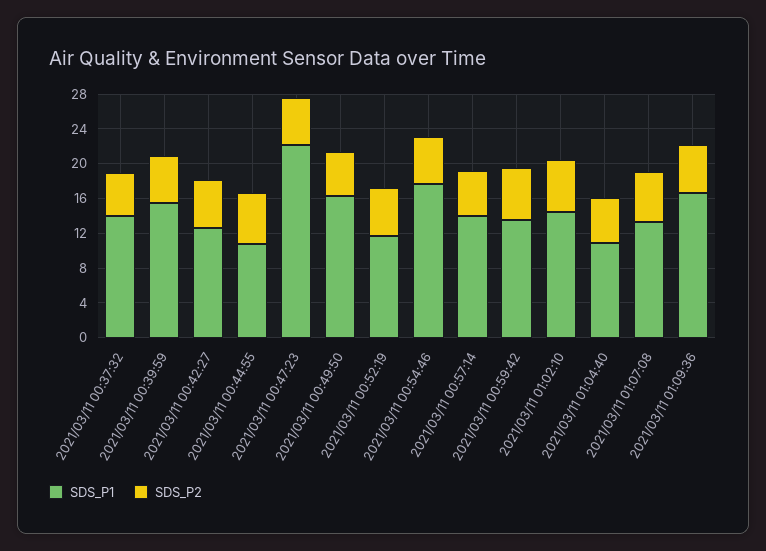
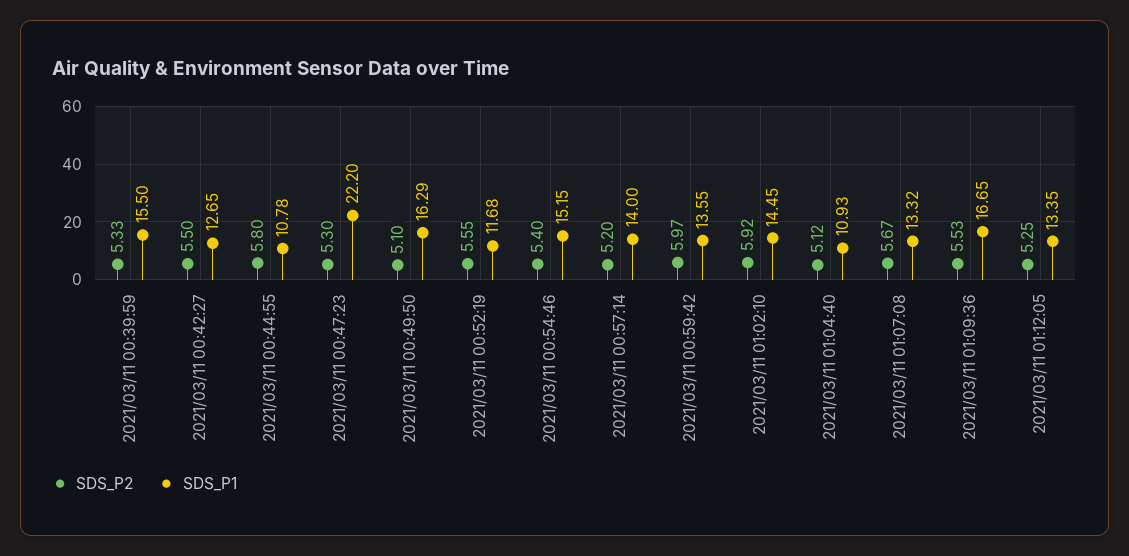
SDS_P1, 2021/03/11 00:37:32: 14 -> none
SDS_P2, 2021/03/11 00:37:32: 5 -> none
SDS_P1, 2021/03/11 00:54:46: 18 -> 15.15
SDS_P2, 2021/03/11 01:12:05: none -> 5.25
SDS_P1, 2021/03/11 01:12:05: none -> 13.35

